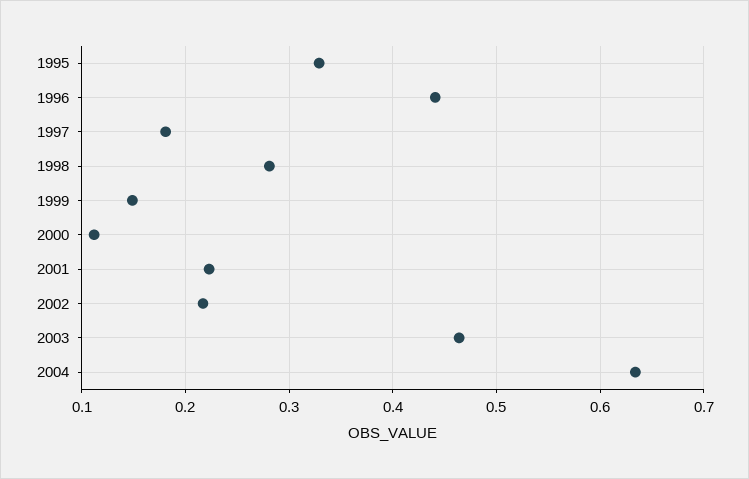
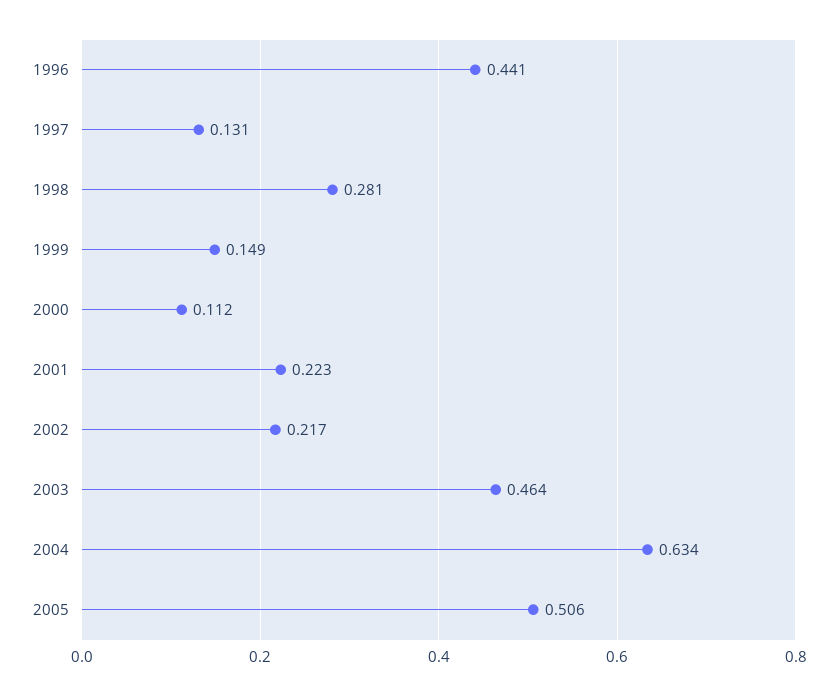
1995: 0.33 -> none
1997: 0.18 -> 0.131
2005: none -> 0.506

